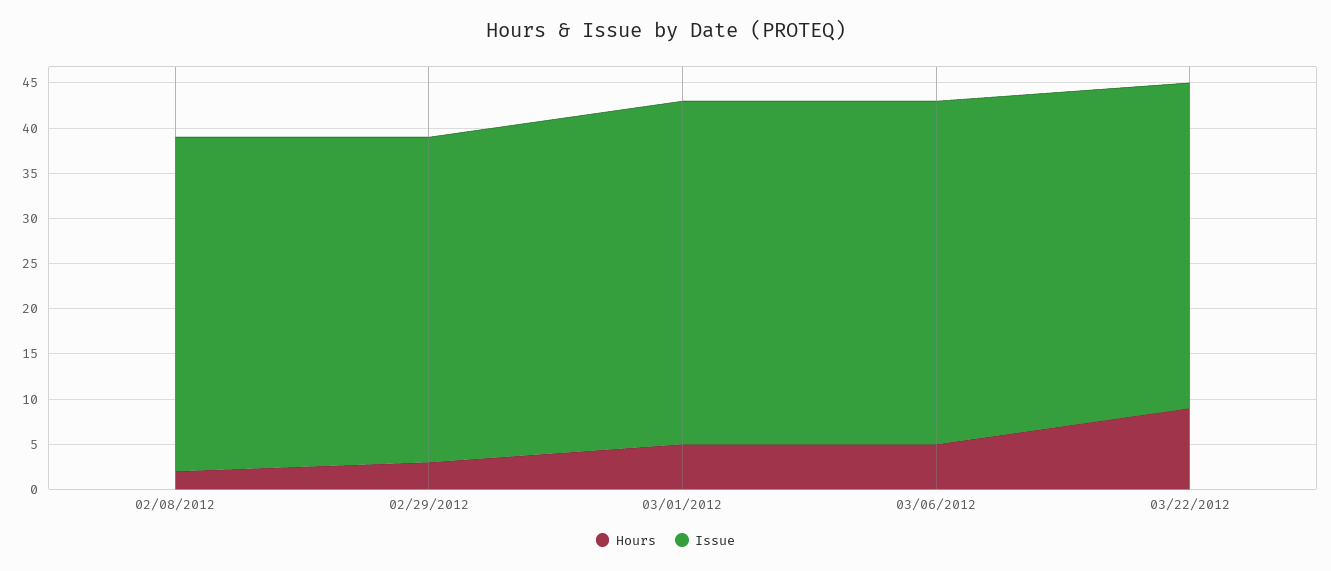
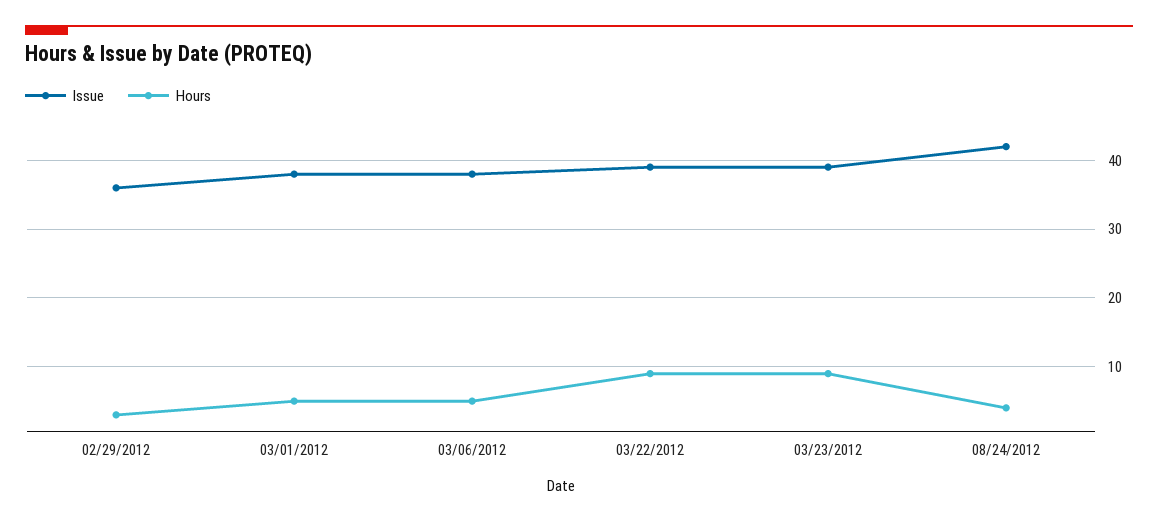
Hours, 02/08/2012: 2 -> none
Issue, 02/08/2012: 37 -> none
Issue, 03/22/2012: 36 -> 39
Issue, 03/23/2012: none -> 39
Hours, 03/23/2012: none -> 9
Issue, 08/24/2012: none -> 42
Hours, 08/24/2012: none -> 4

